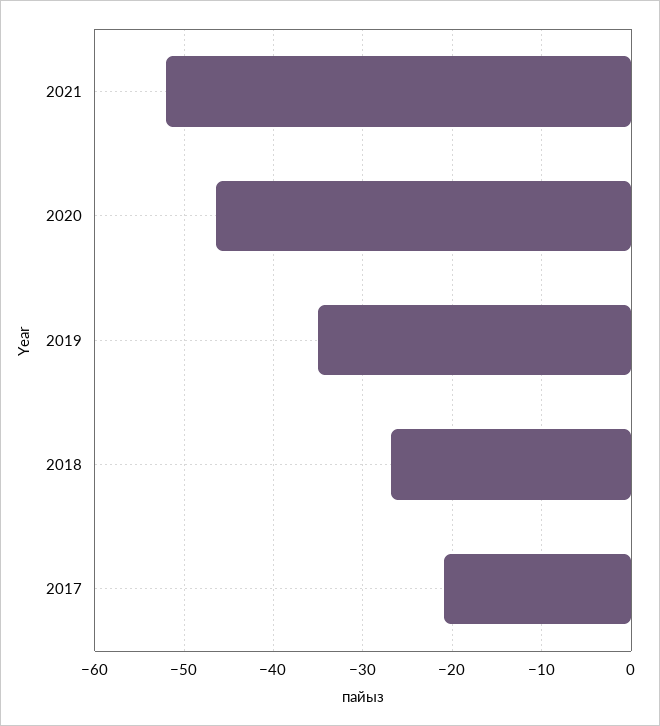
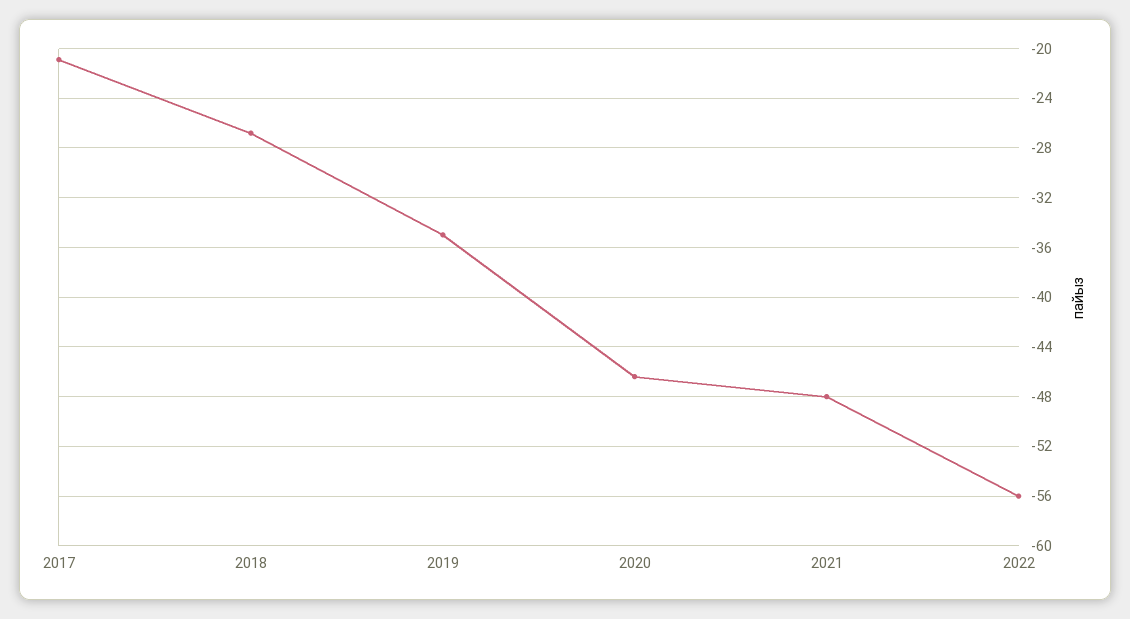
2021: -52 -> -48
2022: none -> -56

